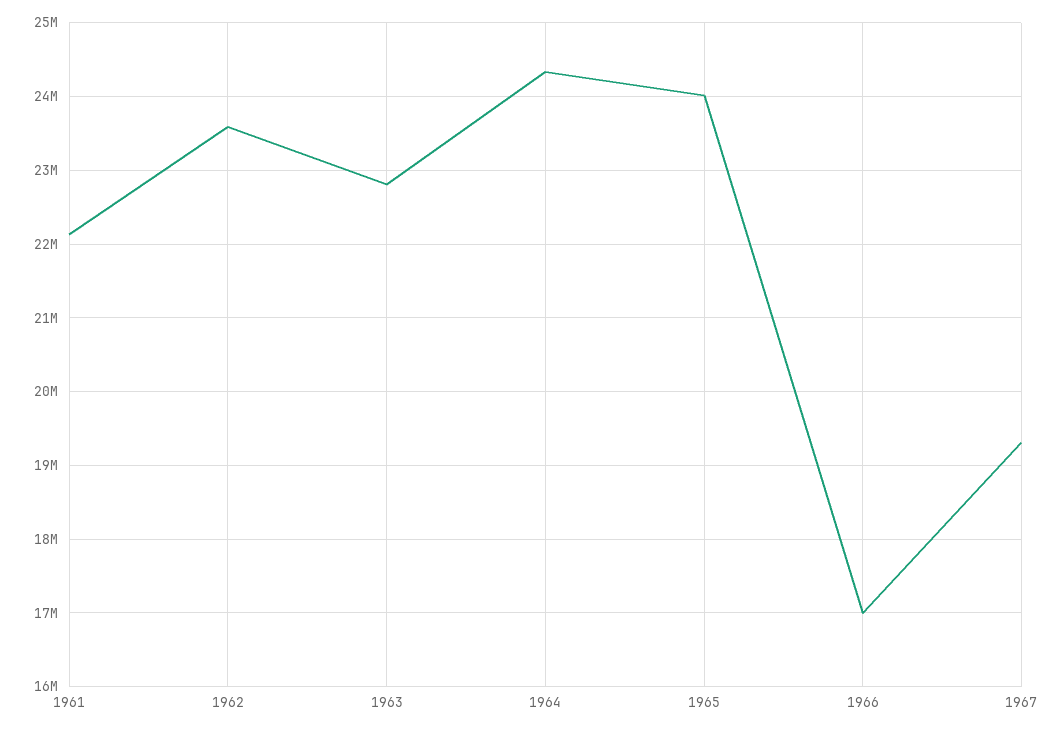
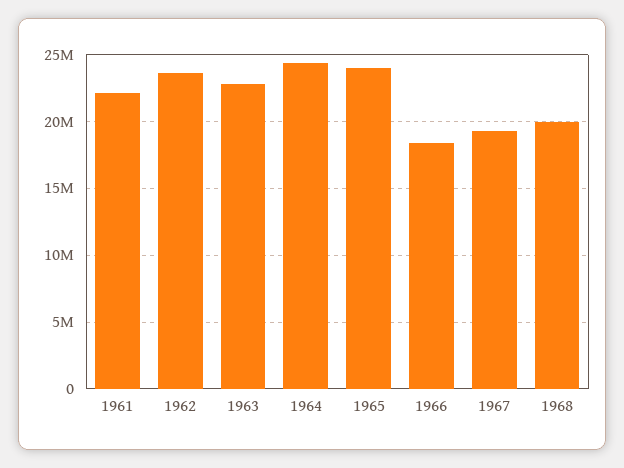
1966: 17000000 -> 18500000
1968: none -> 20000000

